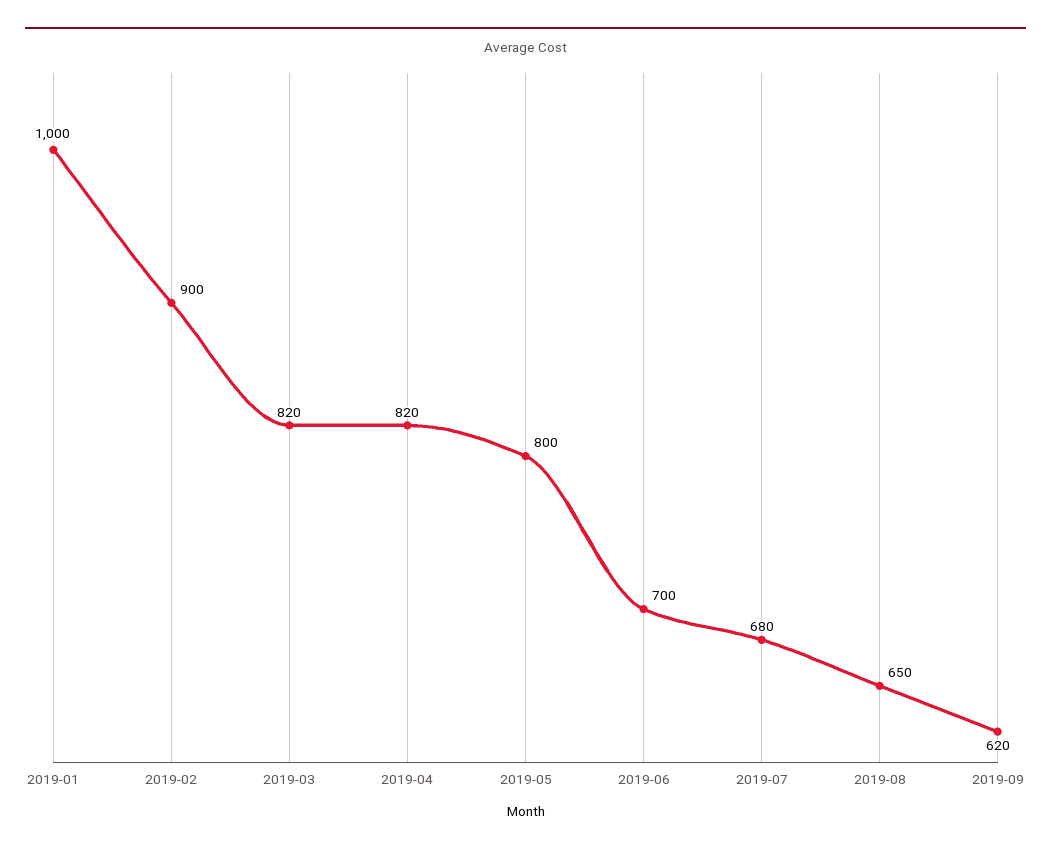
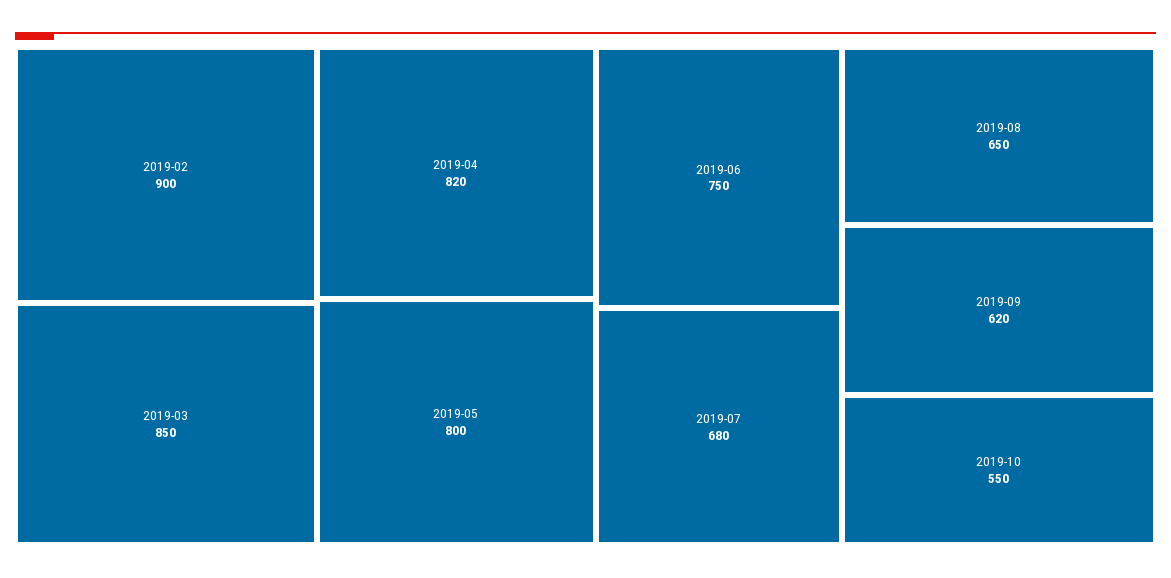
2019-01: 1000 -> none
2019-03: 820 -> 850
2019-06: 700 -> 750
2019-10: none -> 550

